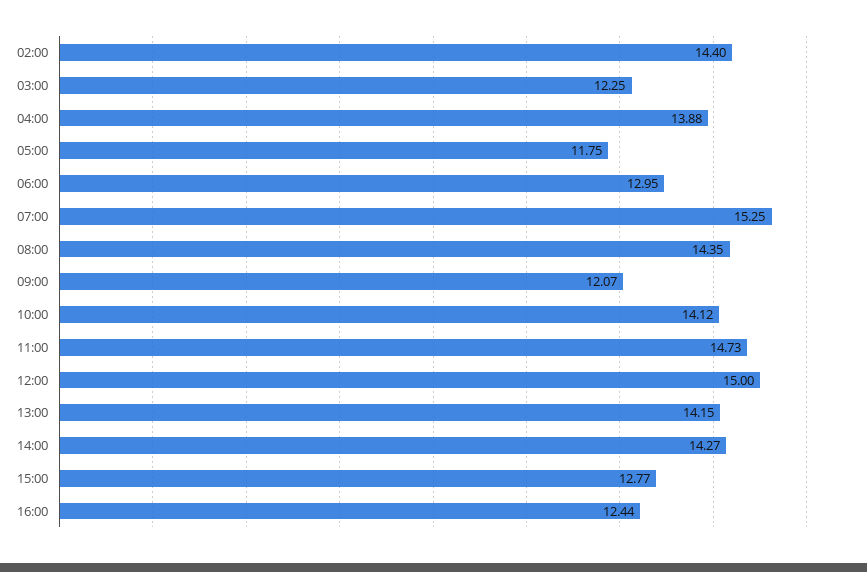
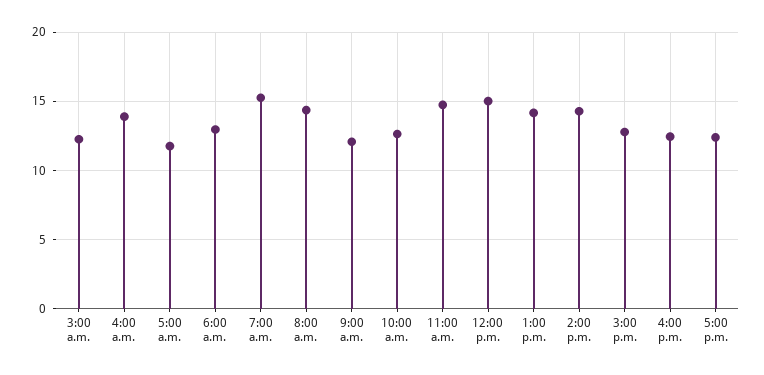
02:00: 14.4 -> none
10:00: 14.12 -> 12.5
5:00 p.m.: none -> 12.5

